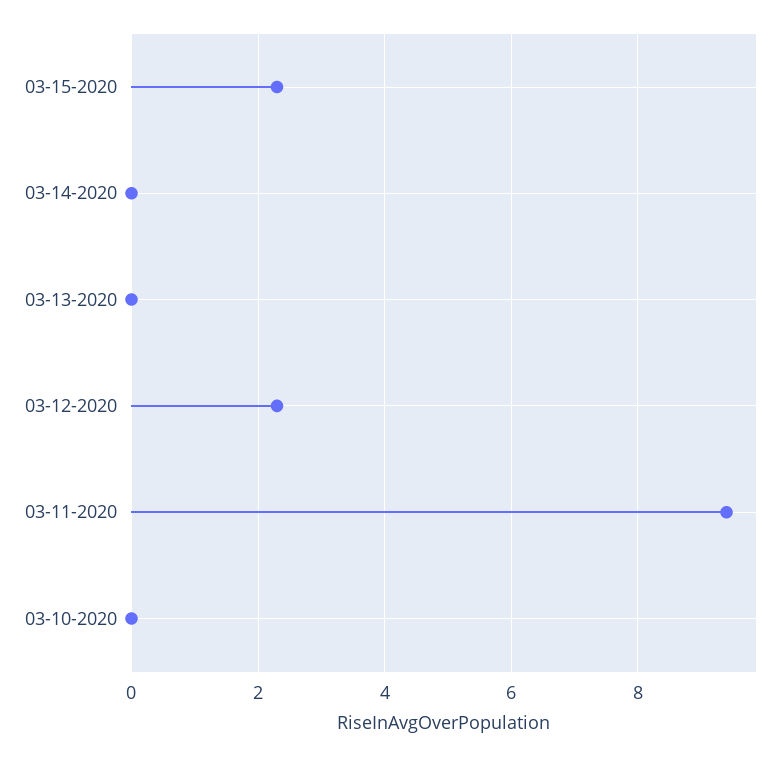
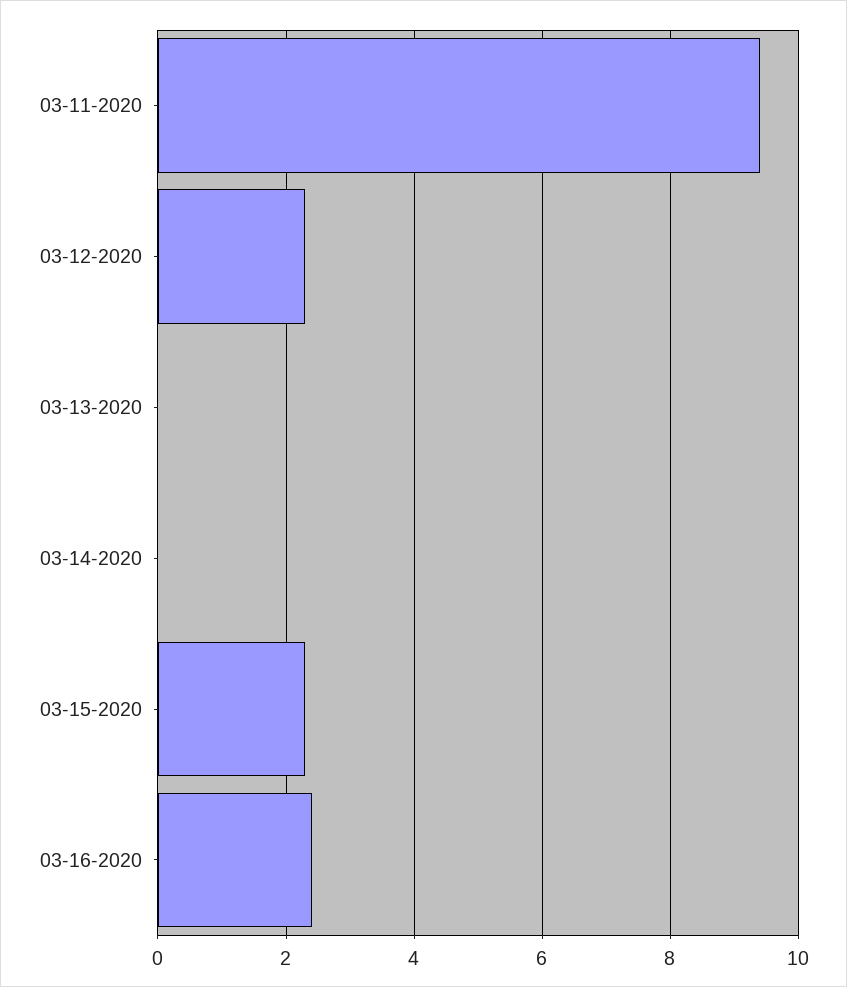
03-10-2020: 0 -> none
03-16-2020: none -> 2.5

